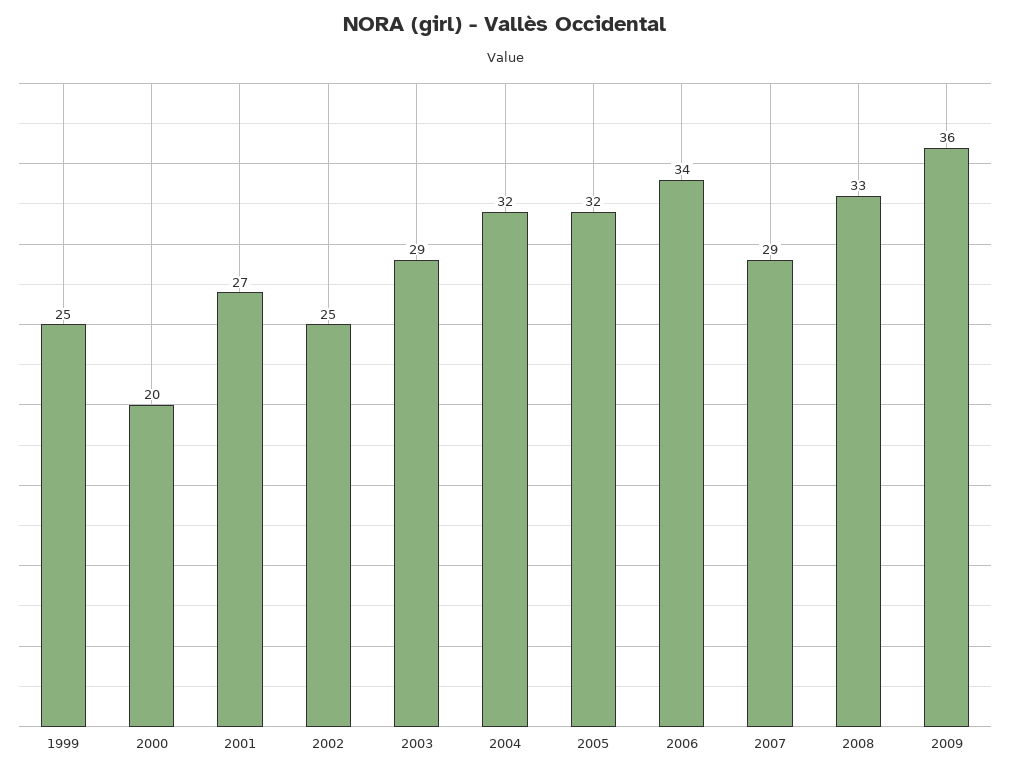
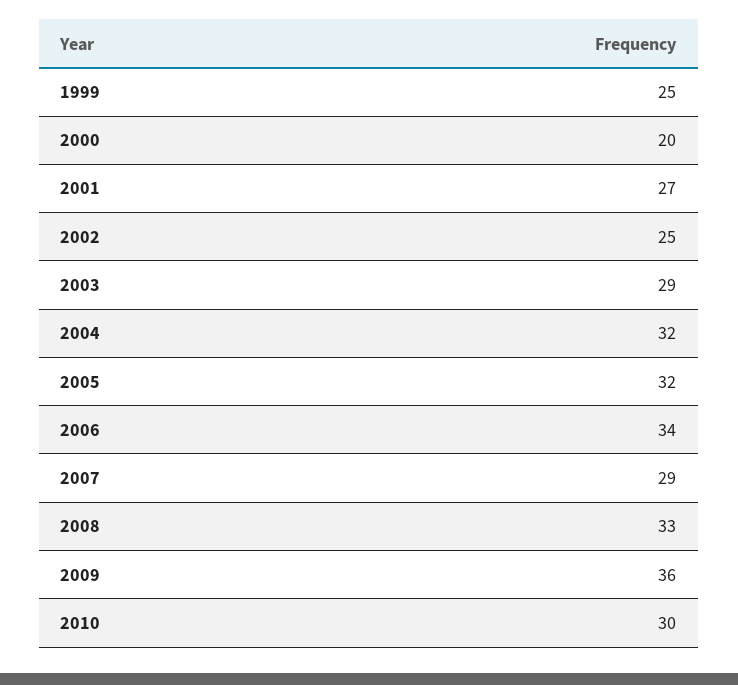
2010: none -> 30

